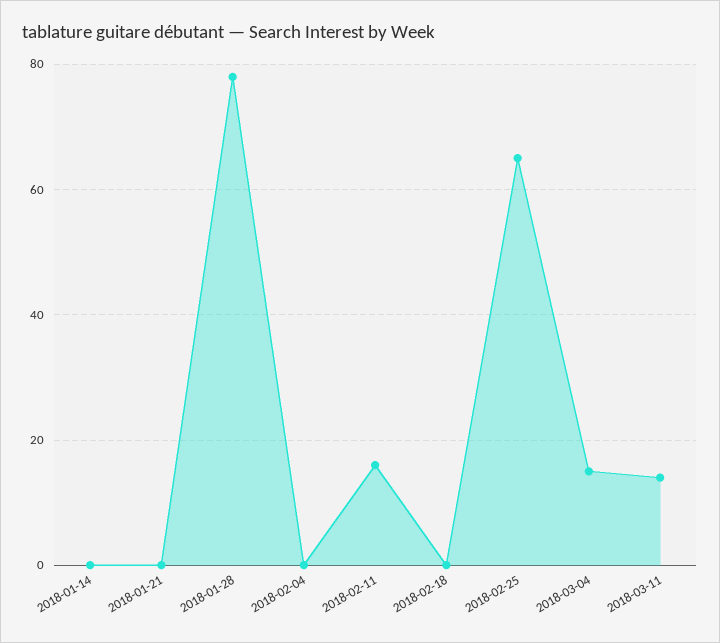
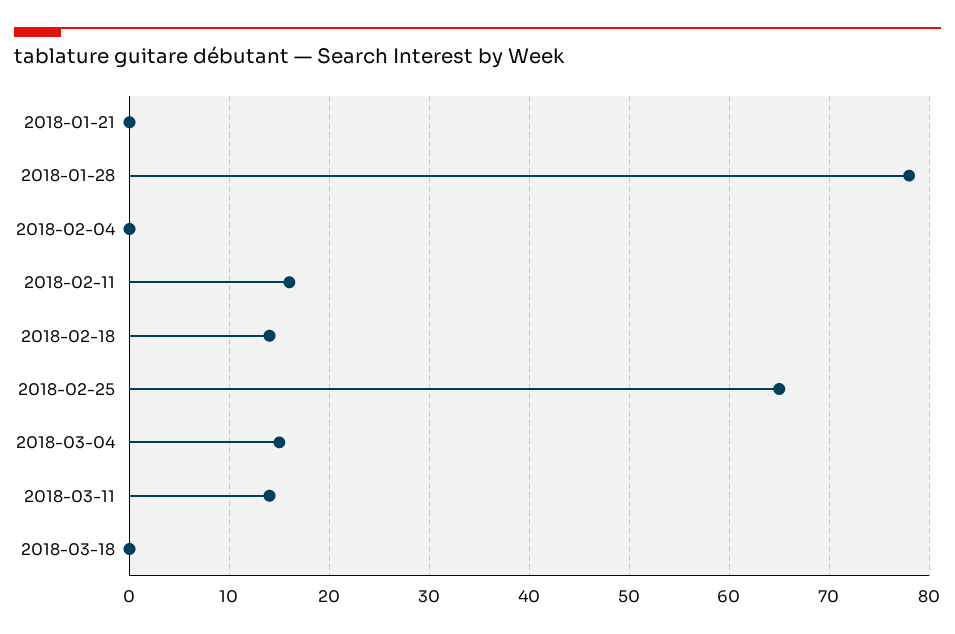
2018-01-14: 0 -> none
2018-02-18: 0 -> 14
2018-03-18: none -> 0

